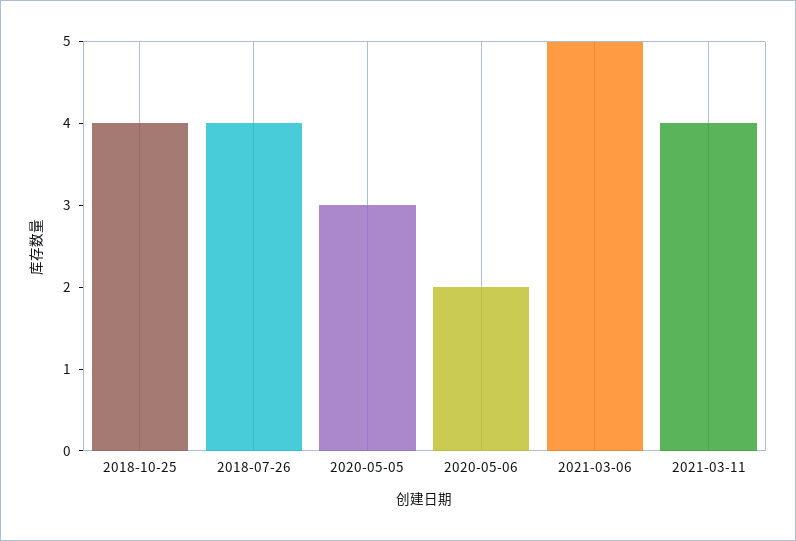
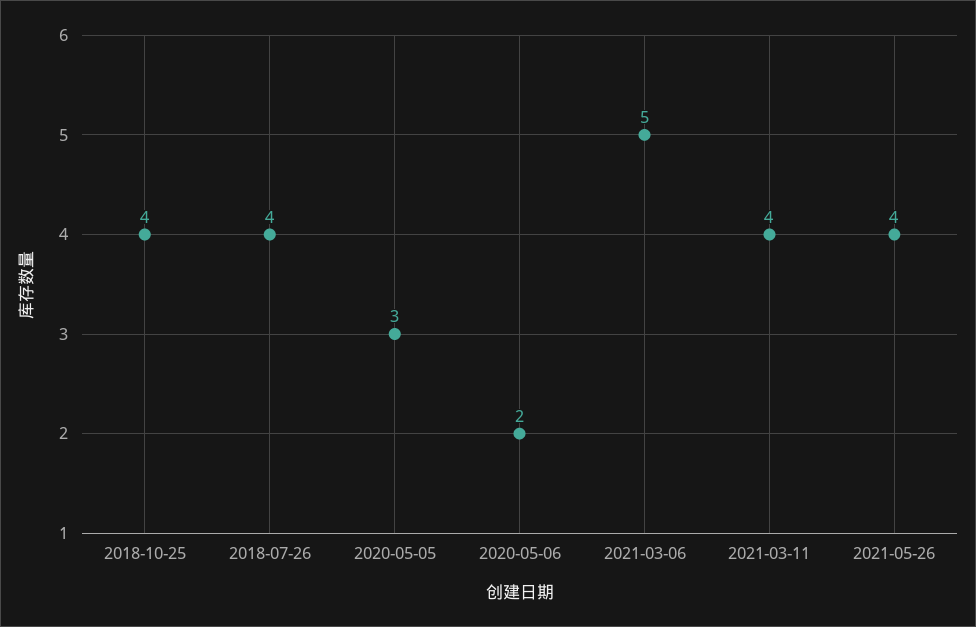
2021-05-26: none -> 4

